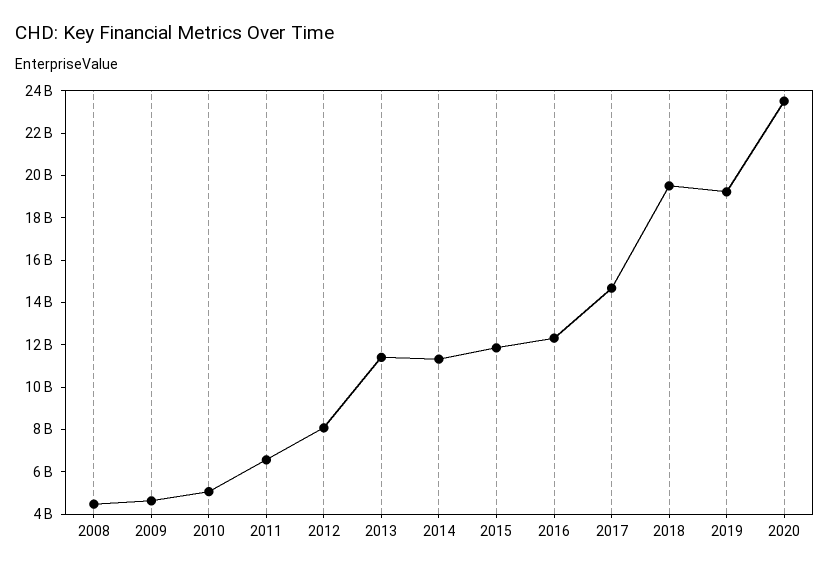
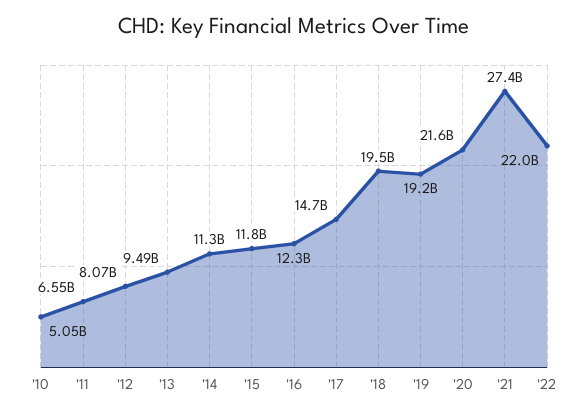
2008: 4500000000 -> none
2009: 4500000000 -> none
2013: 11500000000 -> 9490000000
2020: 23500000000 -> 21600000000
'21: none -> 27400000000
'22: none -> 22000000000

